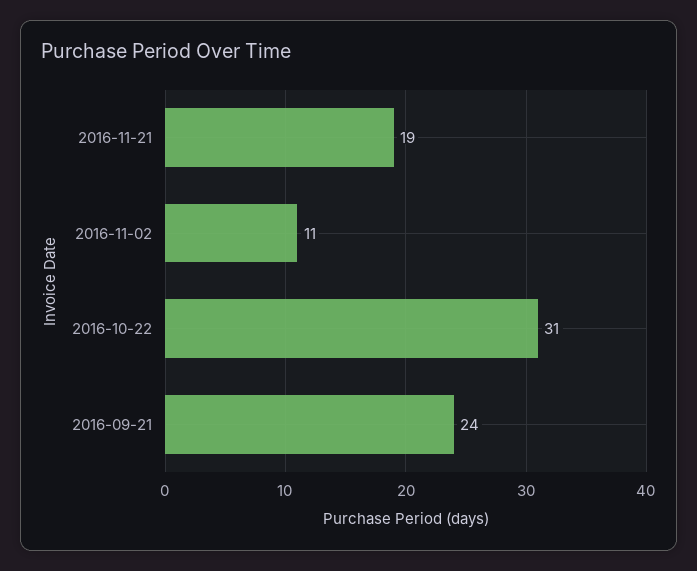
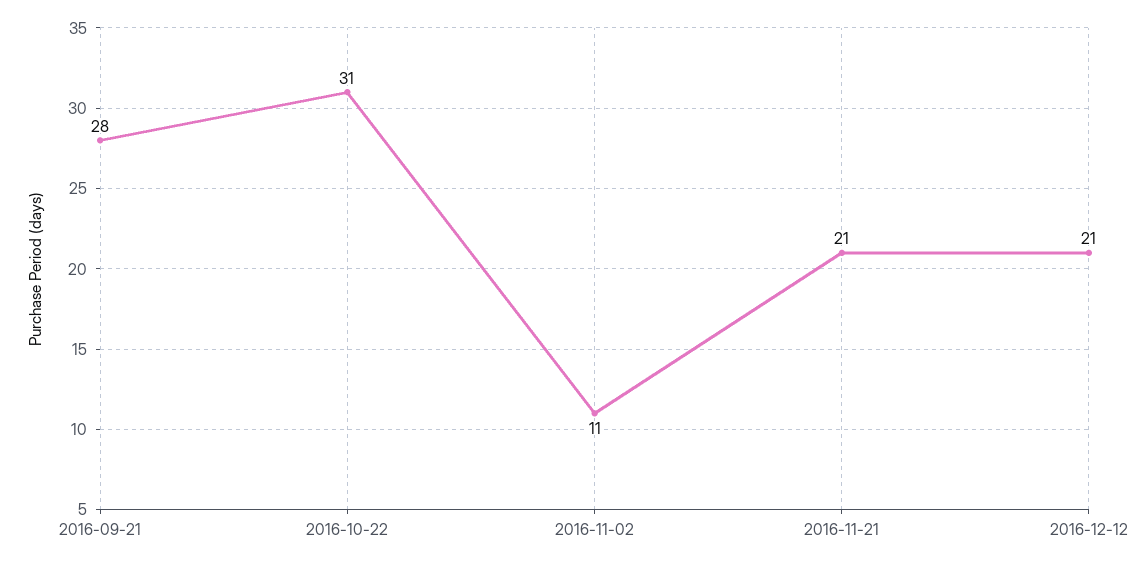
2016-11-21: 19 -> 21
2016-09-21: 24 -> 28
2016-12-12: none -> 21

